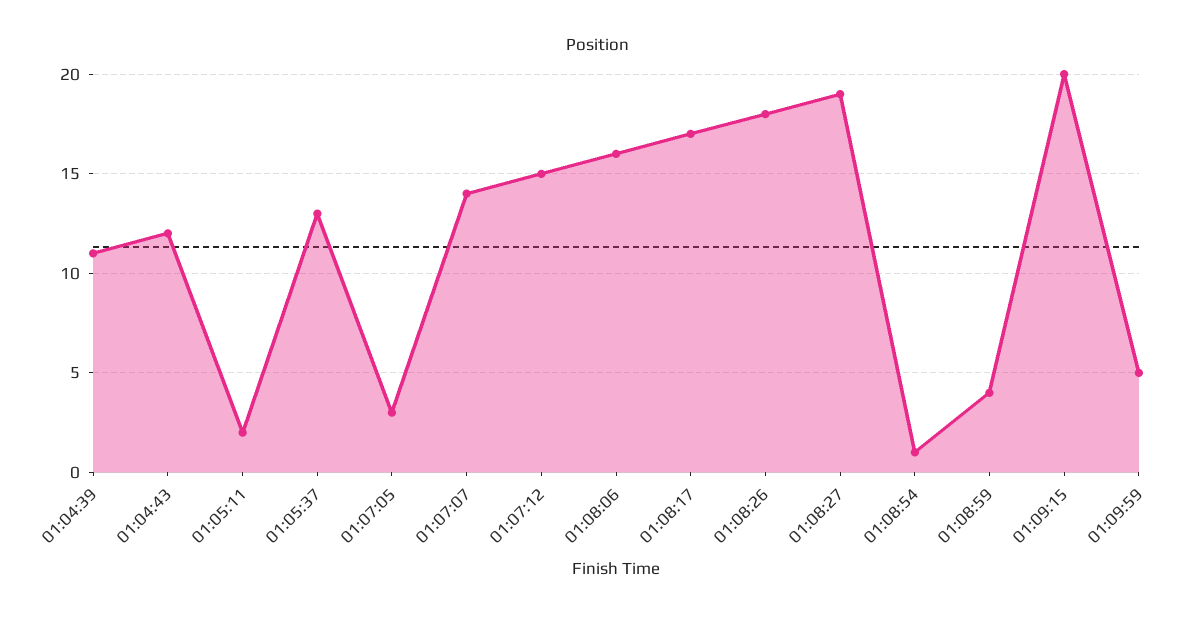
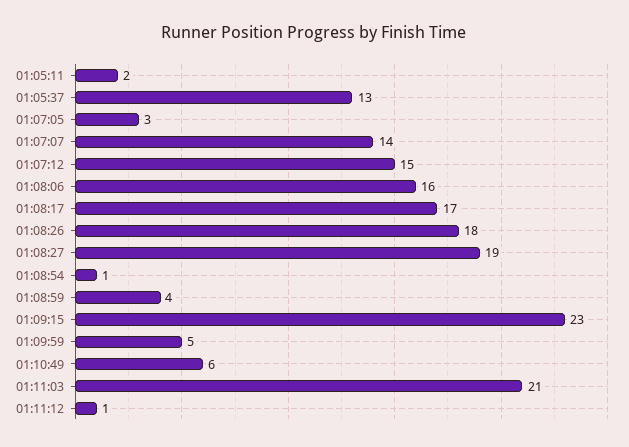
01:04:39: 11 -> none
01:04:43: 12 -> none
01:09:15: 20 -> 23
01:10:49: none -> 6
01:11:03: none -> 21
01:11:12: none -> 1

